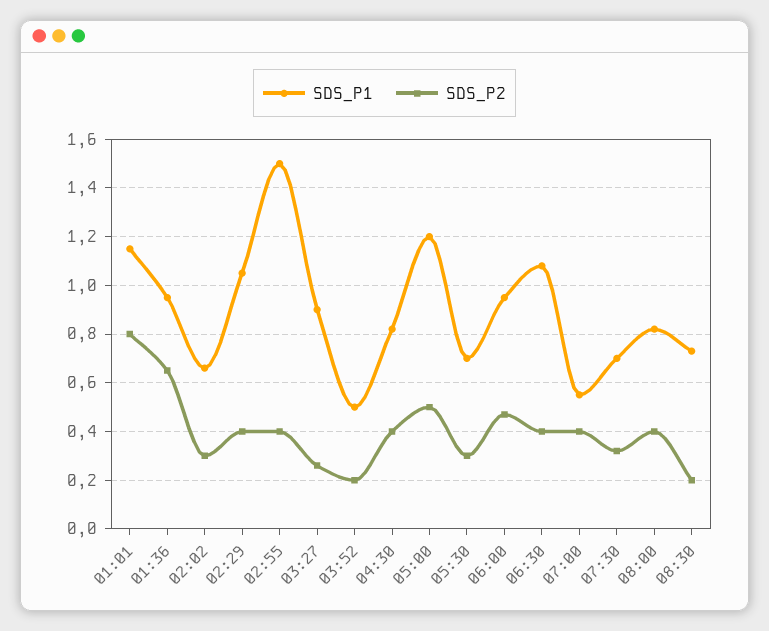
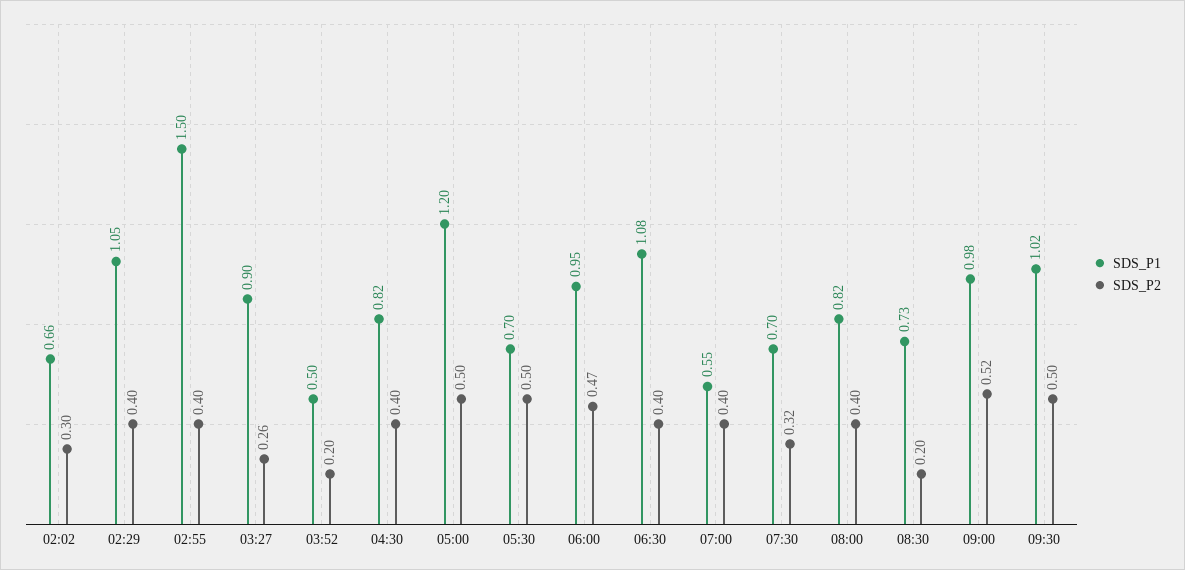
SDS_P1, 01:01: 1.15 -> none
SDS_P2, 01:01: 0.8 -> none
SDS_P1, 01:36: 0.95 -> none
SDS_P2, 01:36: 0.65 -> none
SDS_P2, 05:30: 0.3 -> 0.5
SDS_P1, 09:00: none -> 0.98
SDS_P2, 09:00: none -> 0.52
SDS_P1, 09:30: none -> 1.02
SDS_P2, 09:30: none -> 0.5

